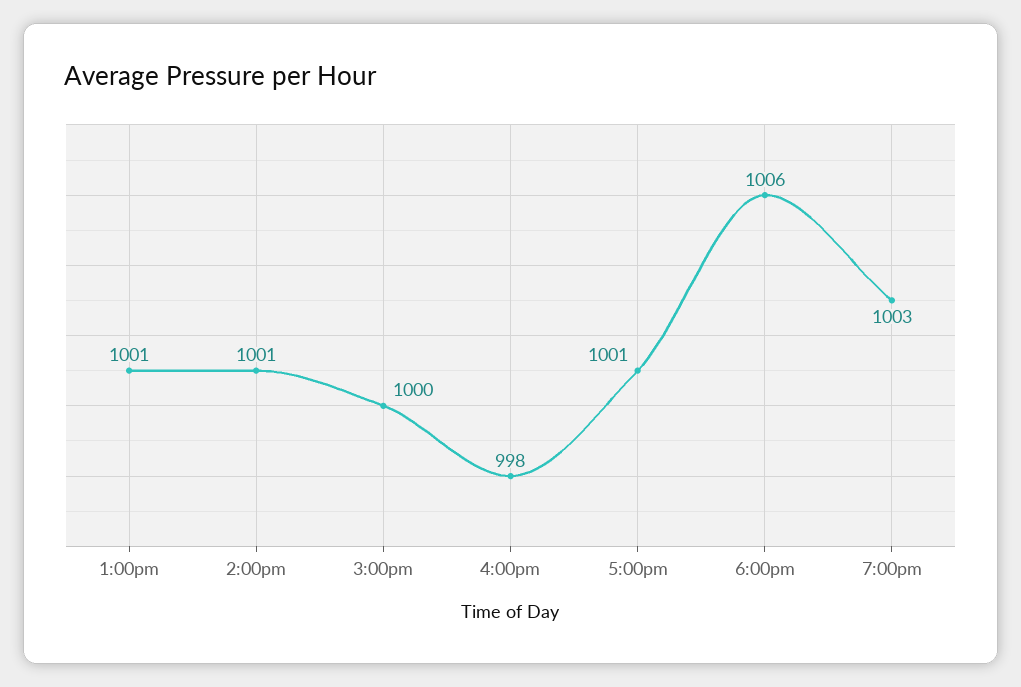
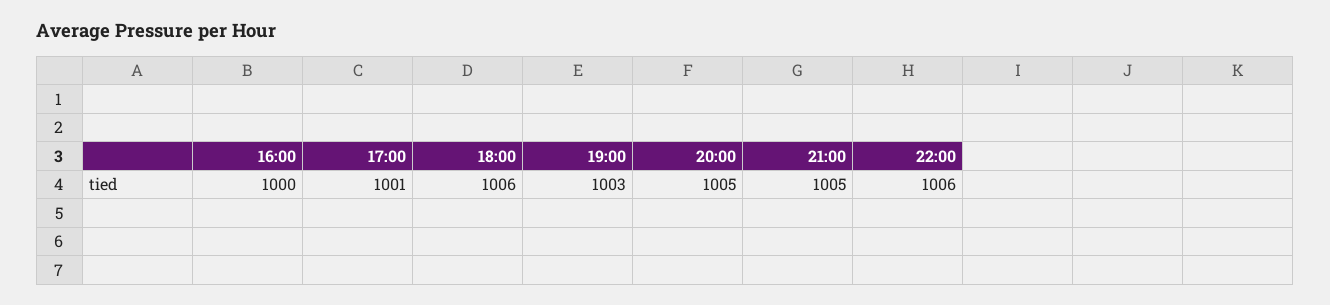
1:00pm: 1001 -> none
2:00pm: 1001 -> none
3:00pm: 1000 -> none
4:00pm: 998 -> 1000
20:00: none -> 1005
21:00: none -> 1005
22:00: none -> 1006

